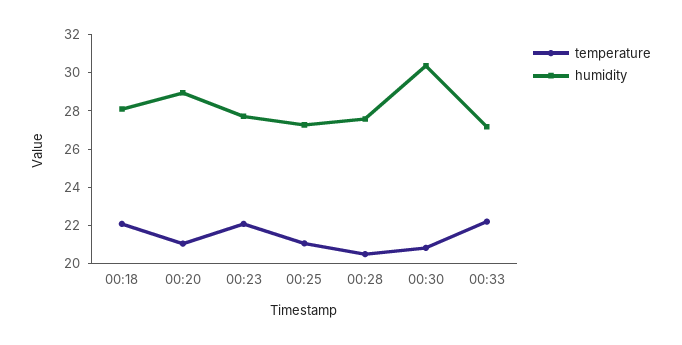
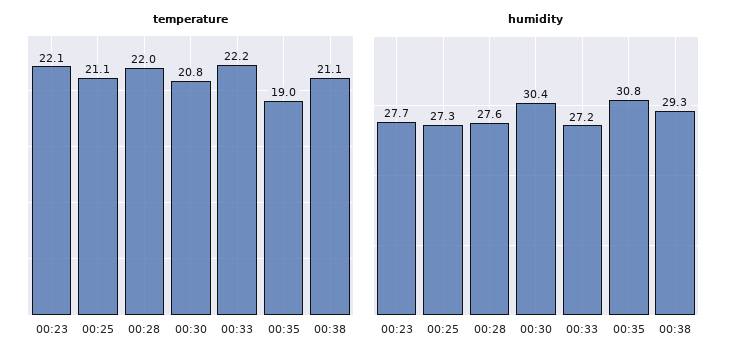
temperature, 00:18: 22 -> none
humidity, 00:18: 28 -> none
temperature, 00:20: 21 -> none
humidity, 00:20: 29 -> none
temperature, 00:28: 20.5 -> 22
temperature, 00:35: none -> 19
temperature, 00:38: none -> 21.1
humidity, 00:35: none -> 30.8
humidity, 00:38: none -> 29.3

